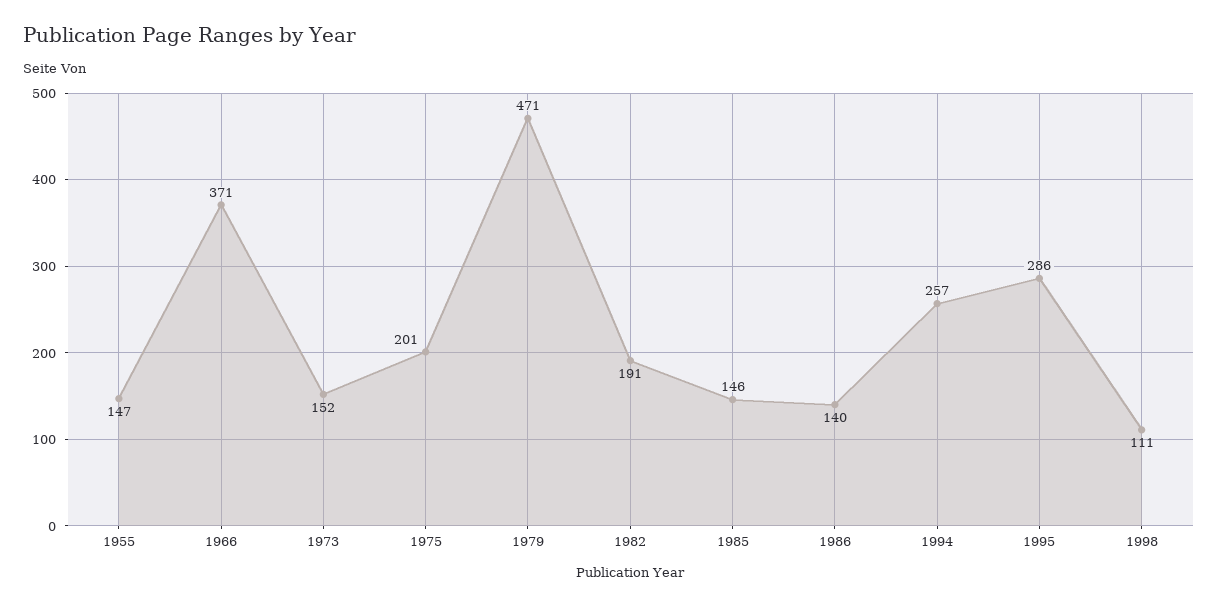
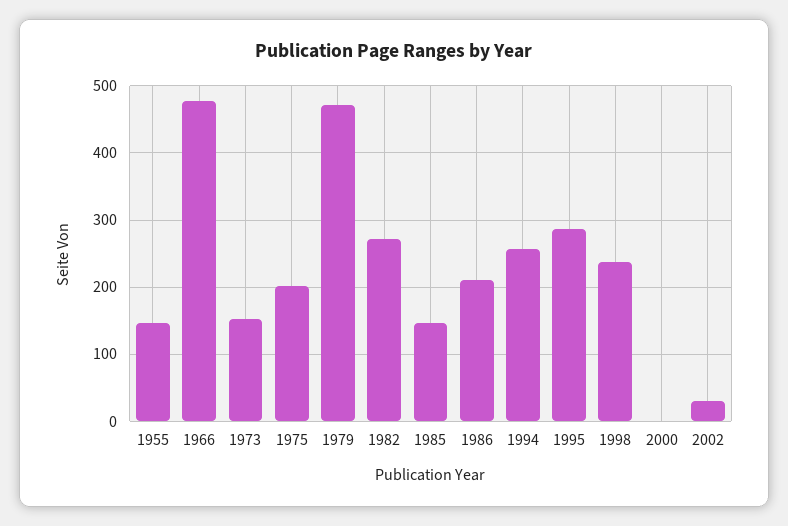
1966: 371 -> 480
1982: 191 -> 270
1986: 140 -> 210
1998: 111 -> 240
2000: none -> 0
2002: none -> 30

